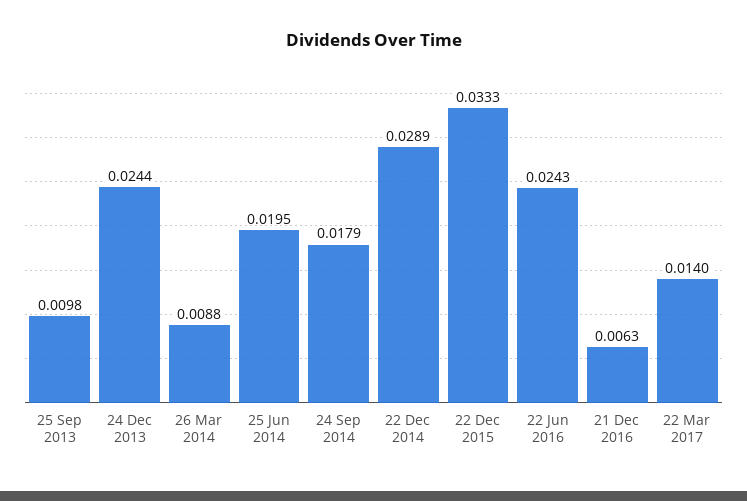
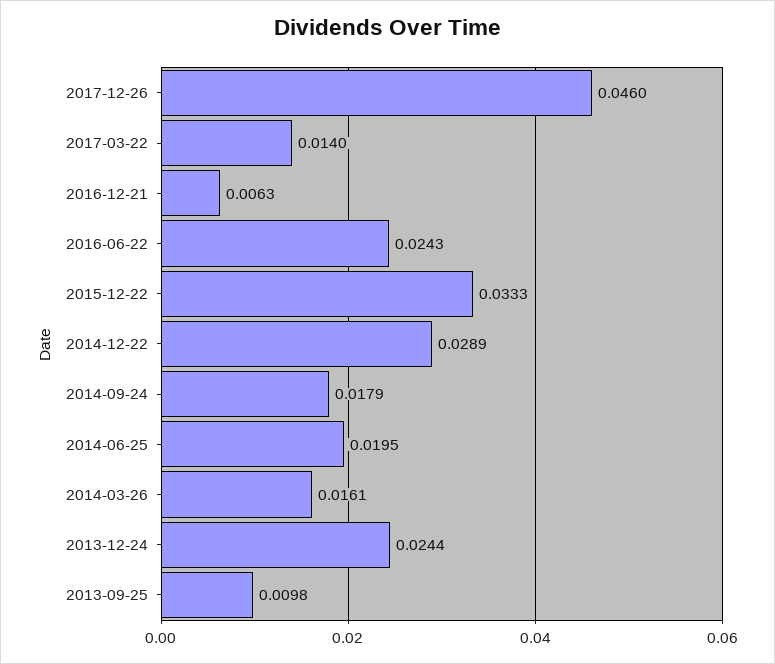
26 Mar 2014: 0.0088 -> 0.0161
2017-12-26: none -> 0.046

